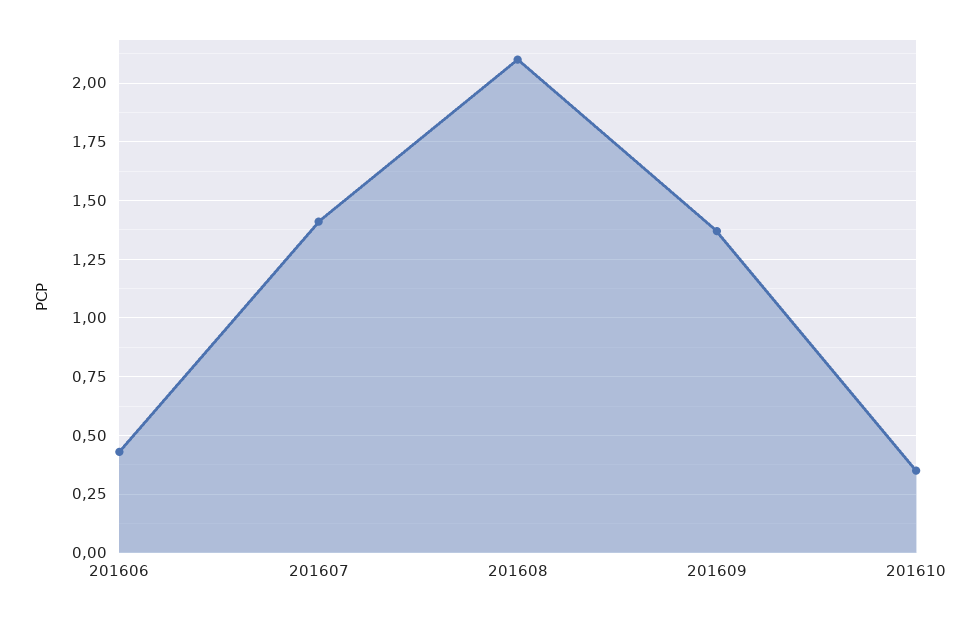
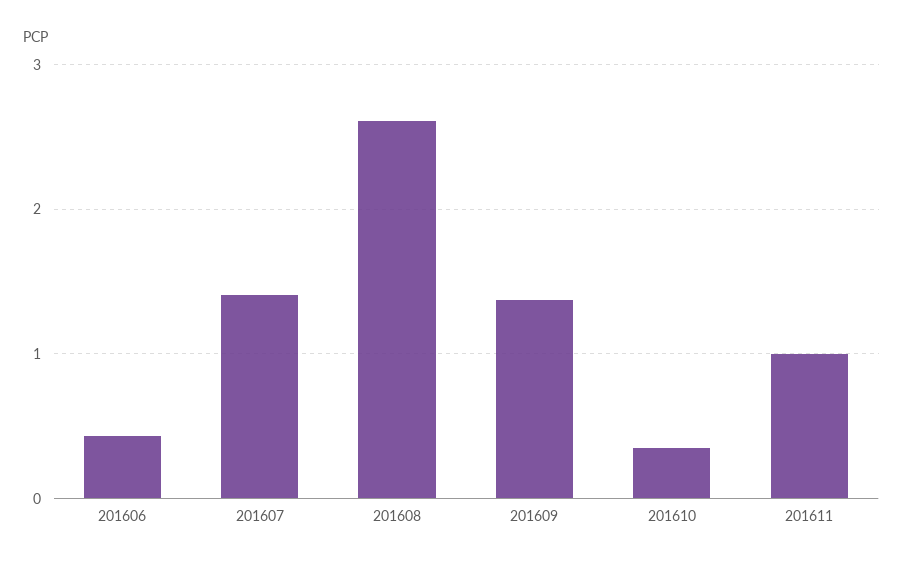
201608: 2.1 -> 2.6
201611: none -> 1

